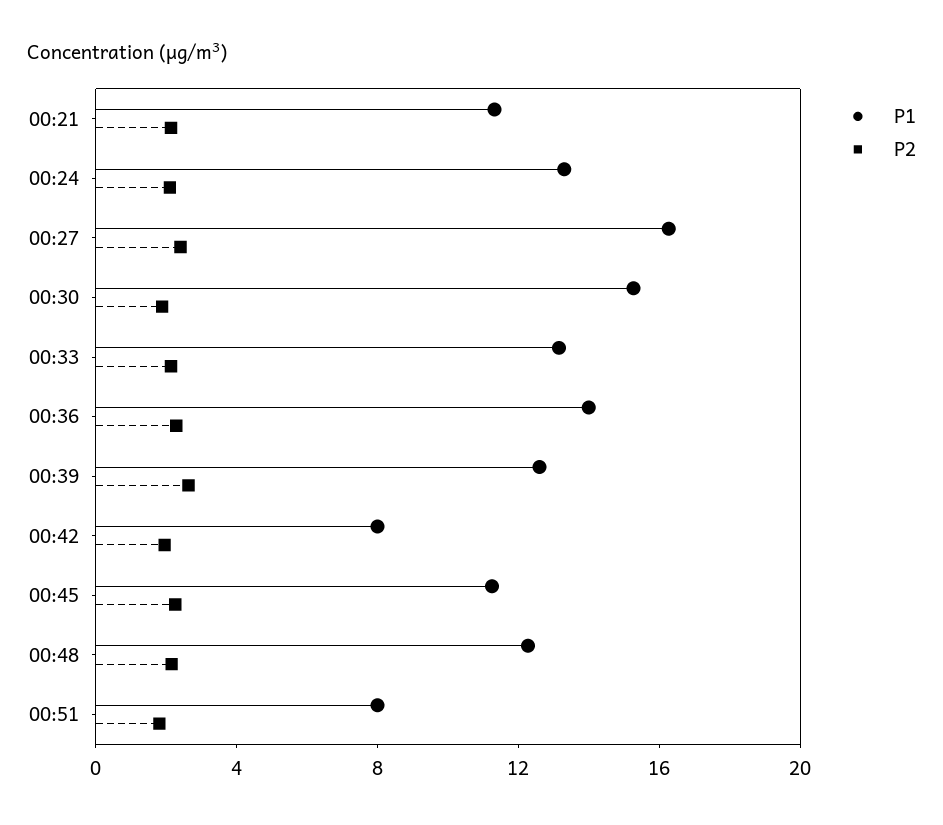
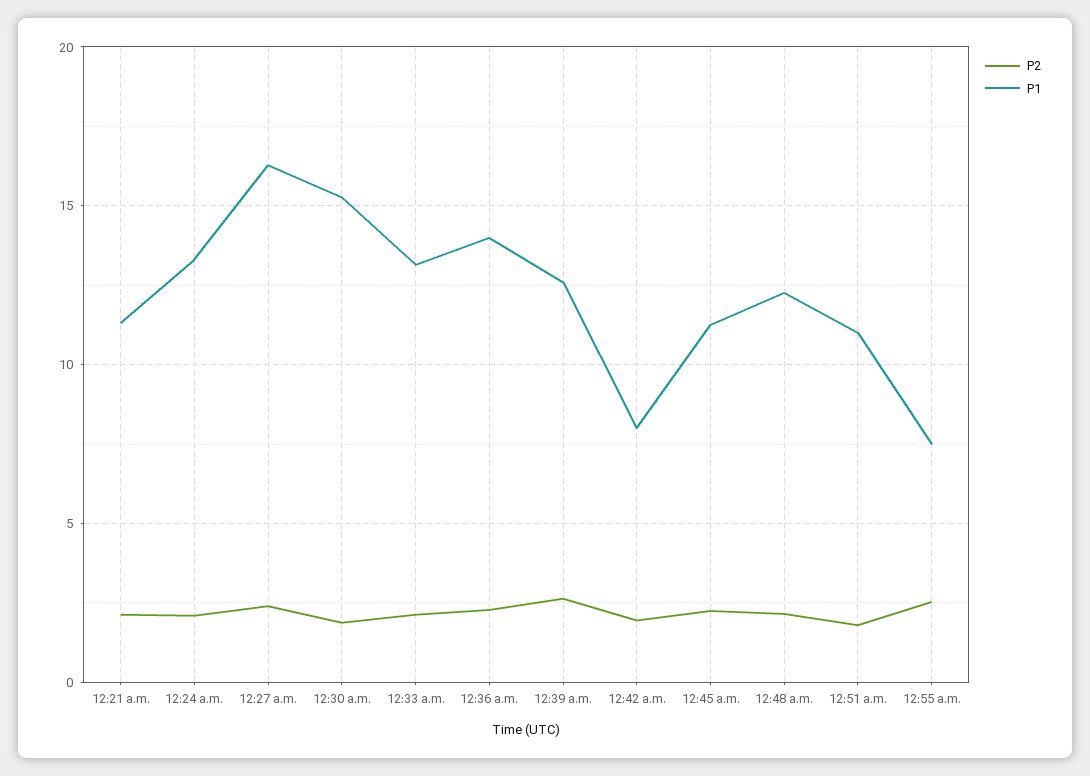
P1, 00:51: 8 -> 11
P2, 12:55 a.m.: none -> 2.5
P1, 12:55 a.m.: none -> 7.5

